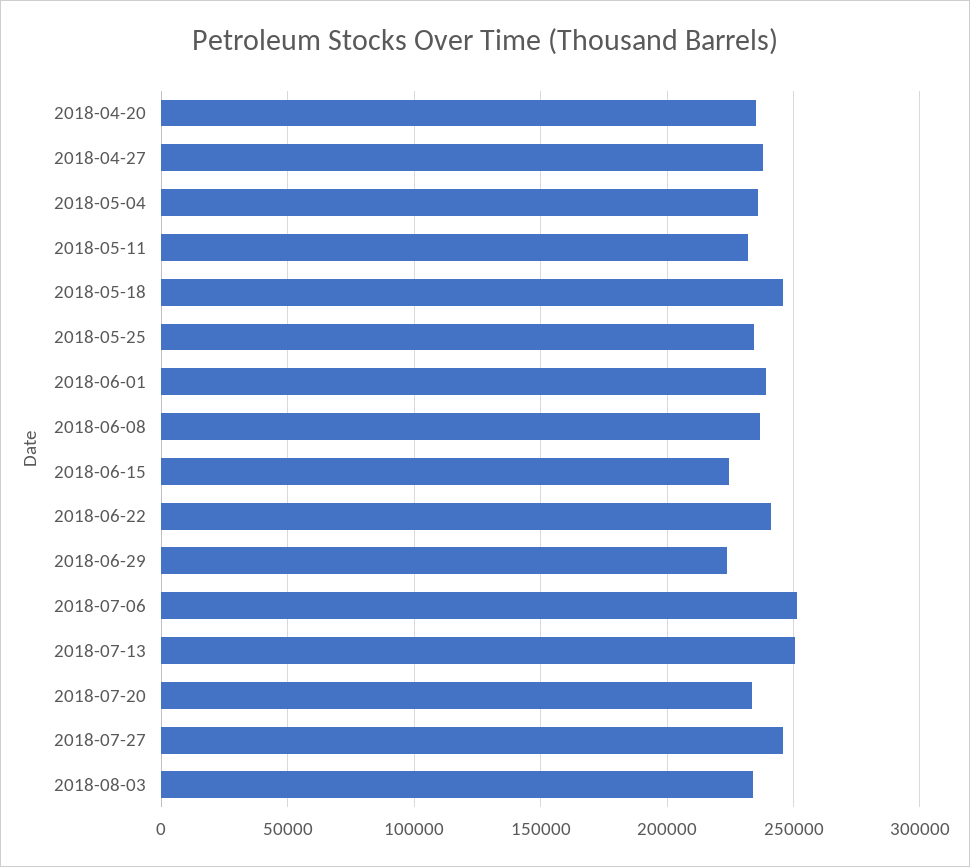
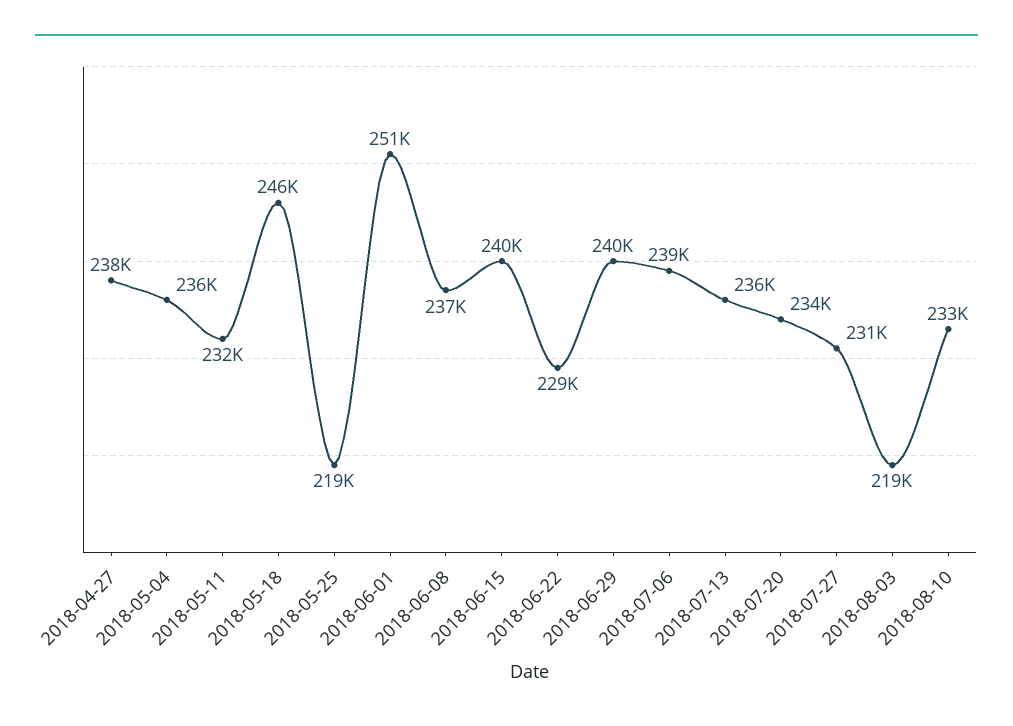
2018-04-20: 235000 -> none
2018-05-25: 235000 -> 219000
2018-06-01: 240000 -> 251000
2018-06-15: 225000 -> 240000
2018-06-22: 240000 -> 229000
2018-06-29: 225000 -> 240000
2018-07-06: 250000 -> 239000
2018-07-13: 250000 -> 236000
2018-07-27: 245000 -> 231000
2018-08-03: 235000 -> 219000
2018-08-10: none -> 233000

